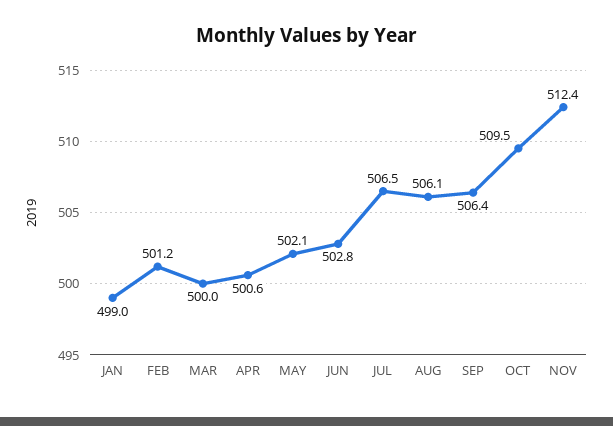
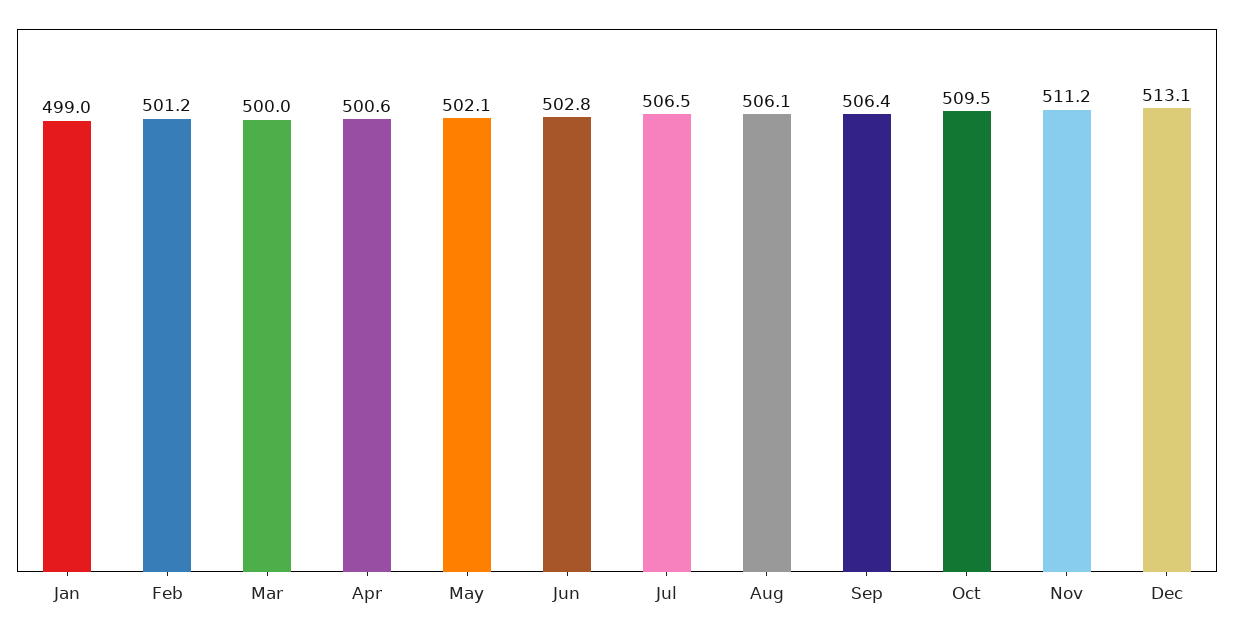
NOV: 512.4 -> 511.2
Dec: none -> 513.1

